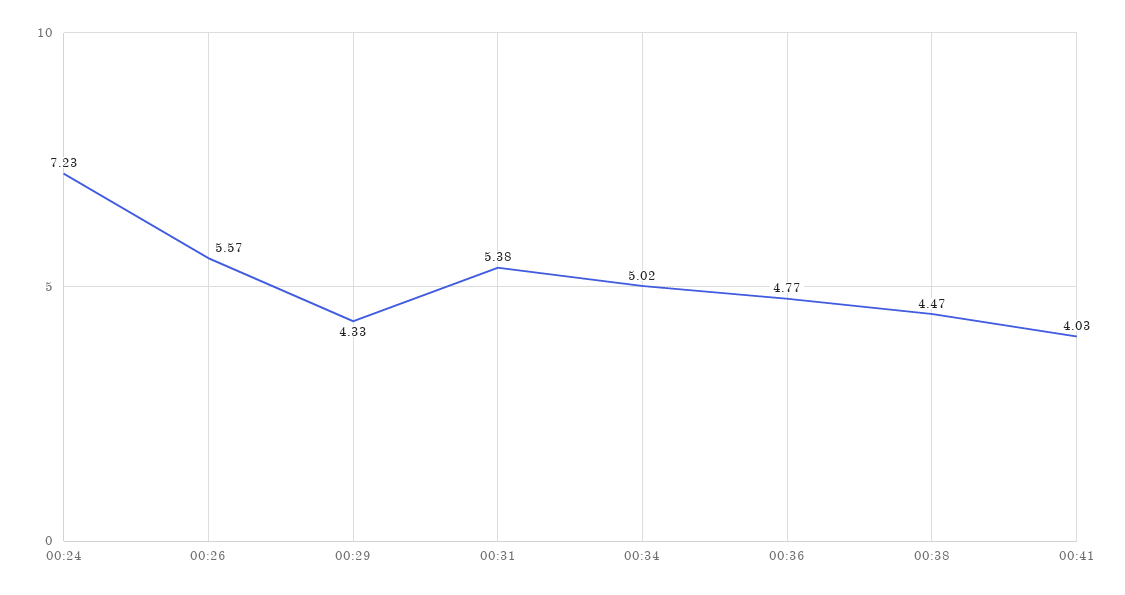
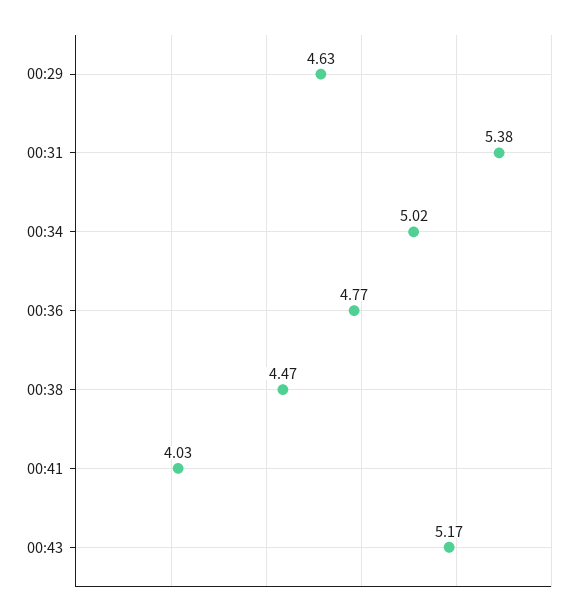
00:24: 7.23 -> none
00:26: 5.57 -> none
00:29: 4.33 -> 4.63
00:43: none -> 5.17

